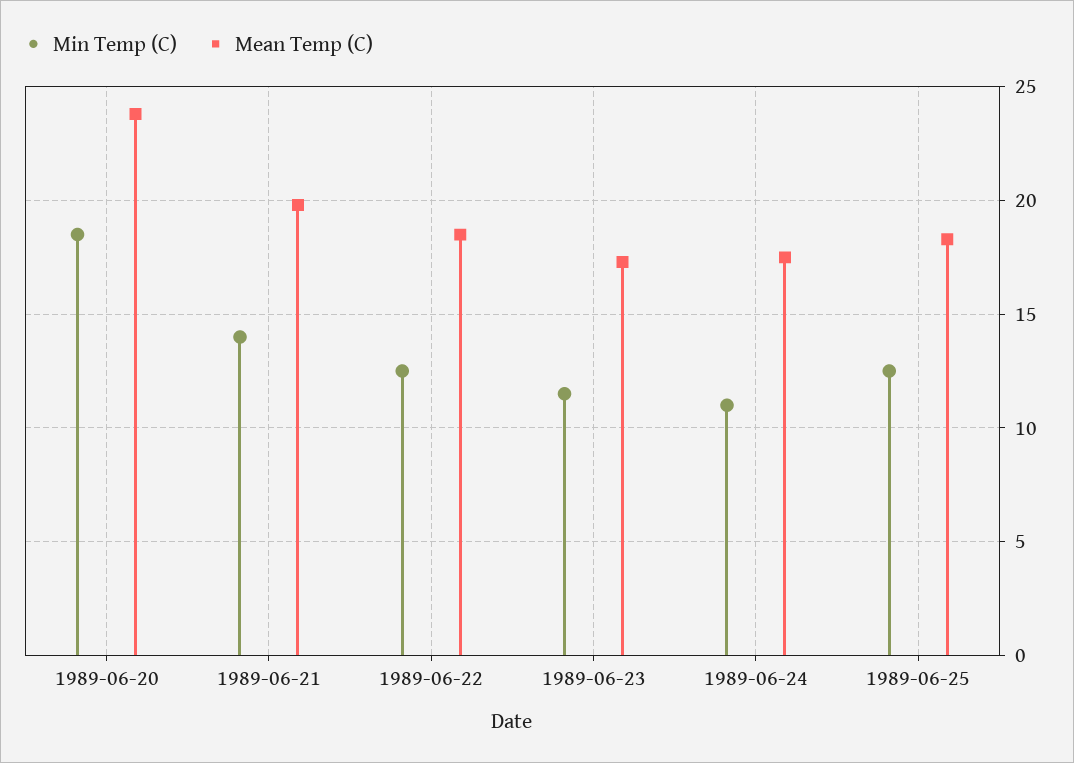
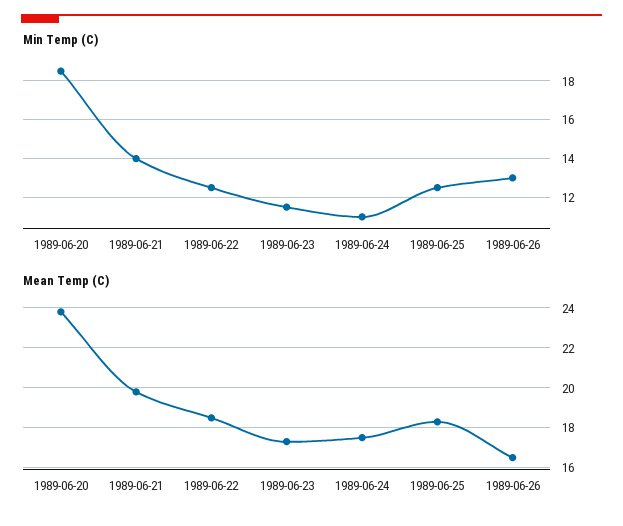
Min Temp (C), 1989-06-26: none -> 13
Mean Temp (C), 1989-06-26: none -> 16.5

